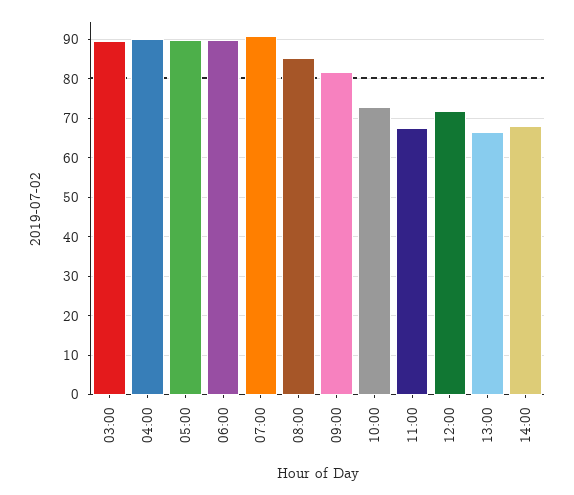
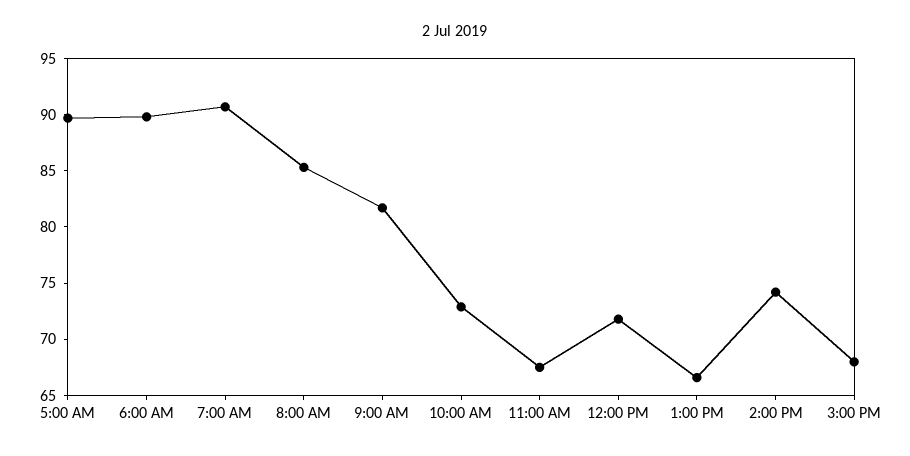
03:00: 90 -> none
04:00: 90 -> none
14:00: 68 -> 74
3:00 PM: none -> 68

